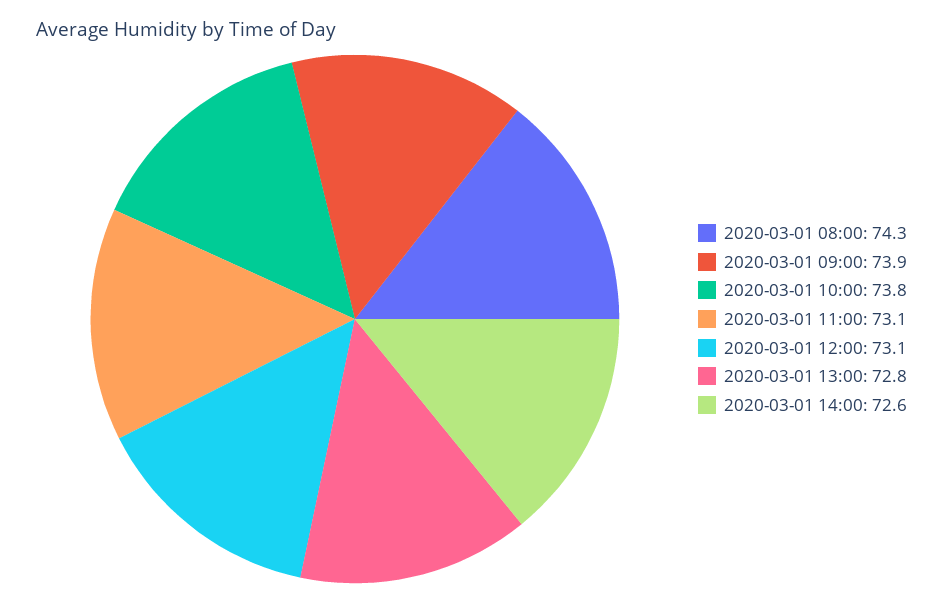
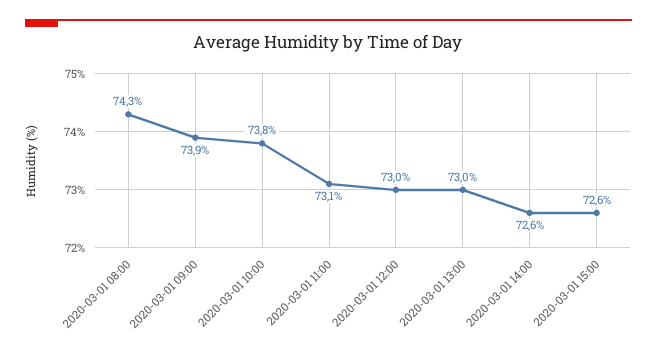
2020-03-01 12:00: 73.1 -> 73
2020-03-01 13:00: 72.8 -> 73
2020-03-01 15:00: none -> 72.6

